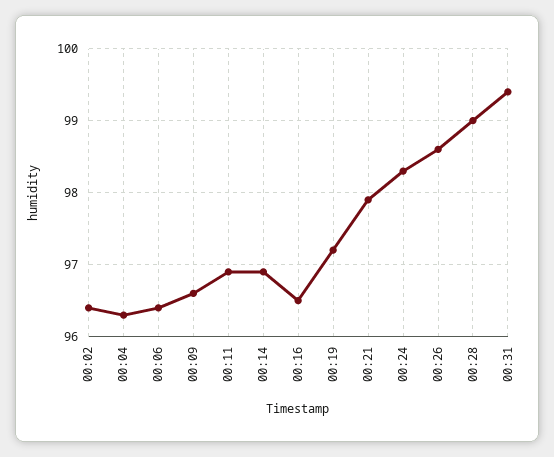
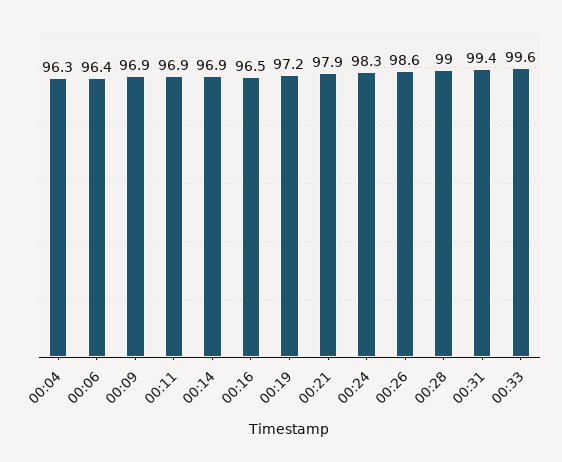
00:02: 96.4 -> none
00:09: 96.6 -> 96.9
00:33: none -> 99.6

